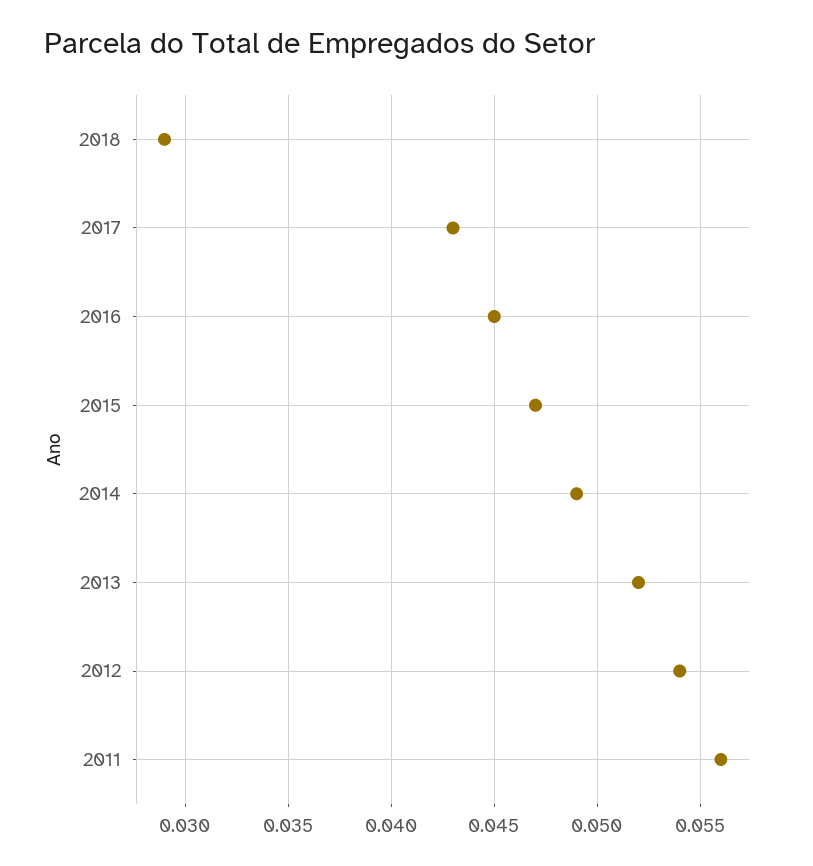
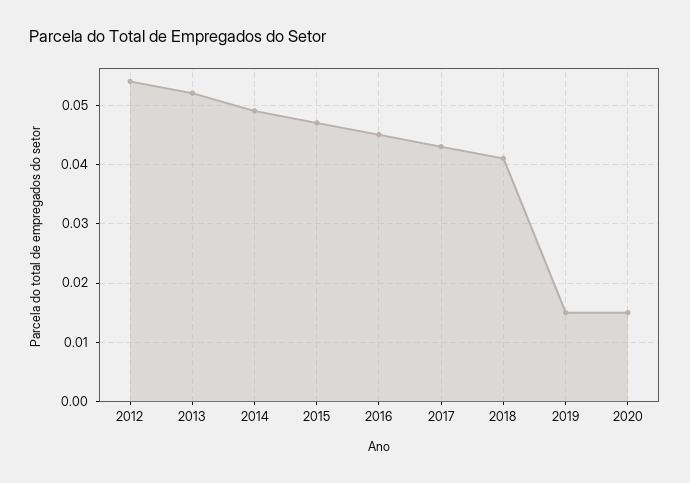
2018: 0.029 -> 0.04
2011: 0.056 -> none
2019: none -> 0.015
2020: none -> 0.015

